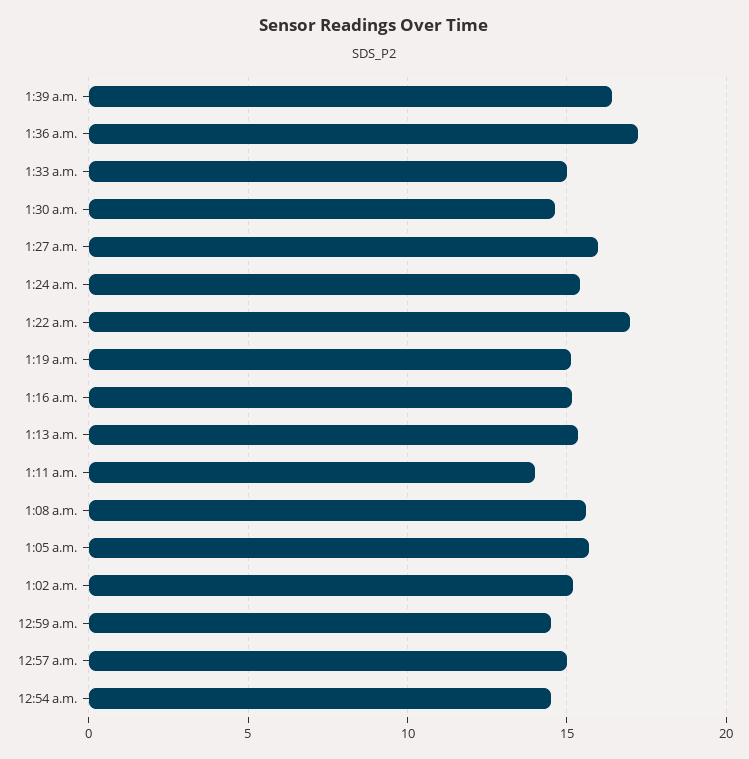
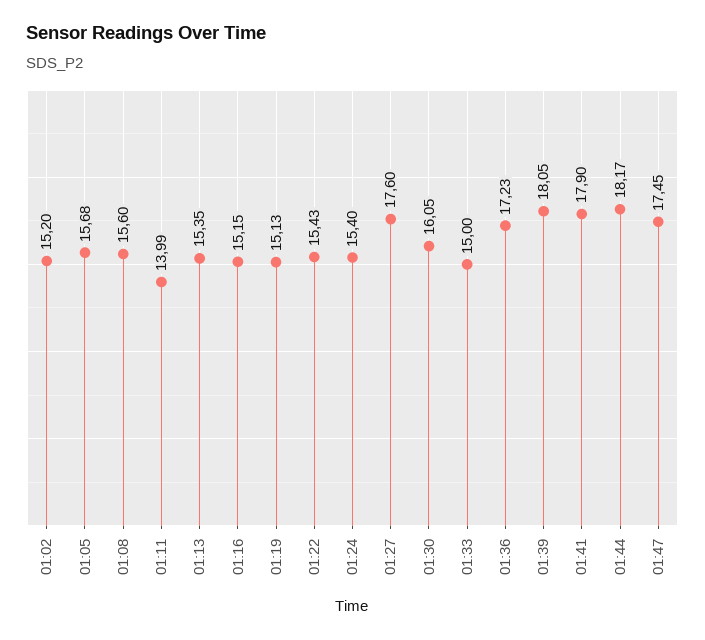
1:39 a.m.: 16.5 -> 18.05
1:30 a.m.: 14.5 -> 16.05
1:27 a.m.: 16 -> 17.6
1:22 a.m.: 17 -> 15.43
12:59 a.m.: 14.5 -> none
12:57 a.m.: 15 -> none
12:54 a.m.: 14.5 -> none
01:41: none -> 17.9
01:44: none -> 18.17
01:47: none -> 17.45

